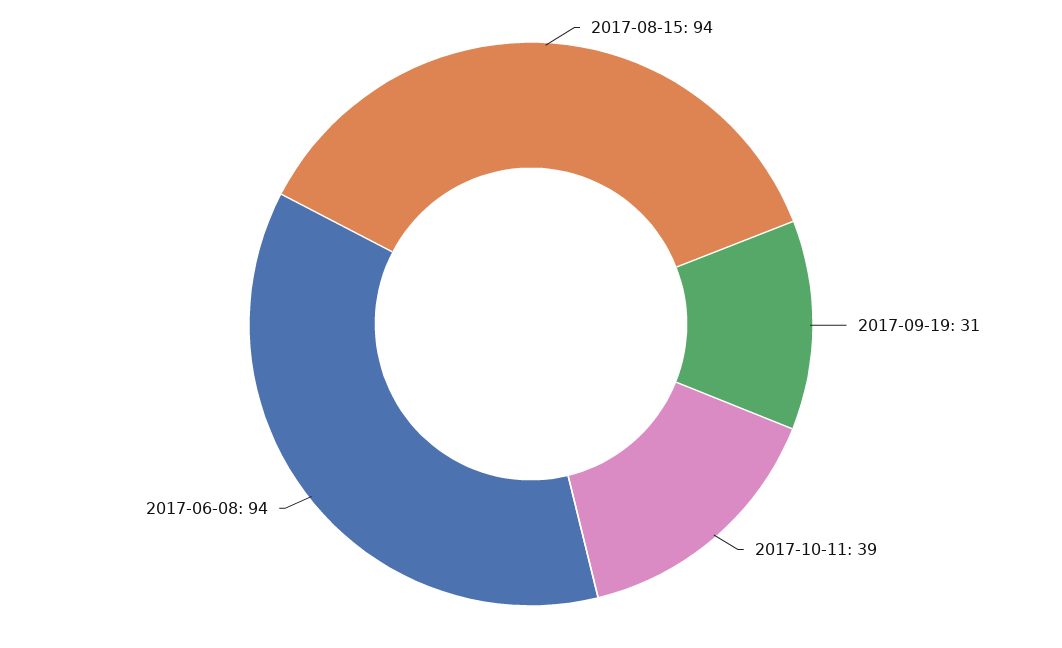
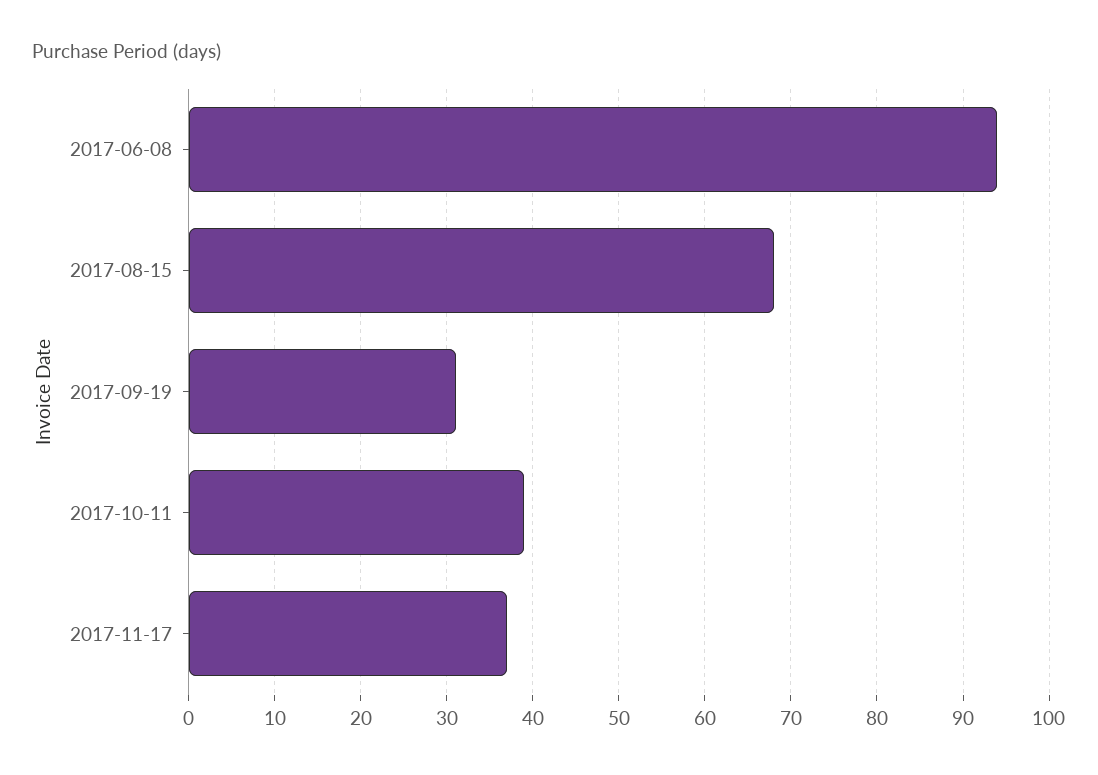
2017-08-15: 94 -> 68
2017-11-17: none -> 37

